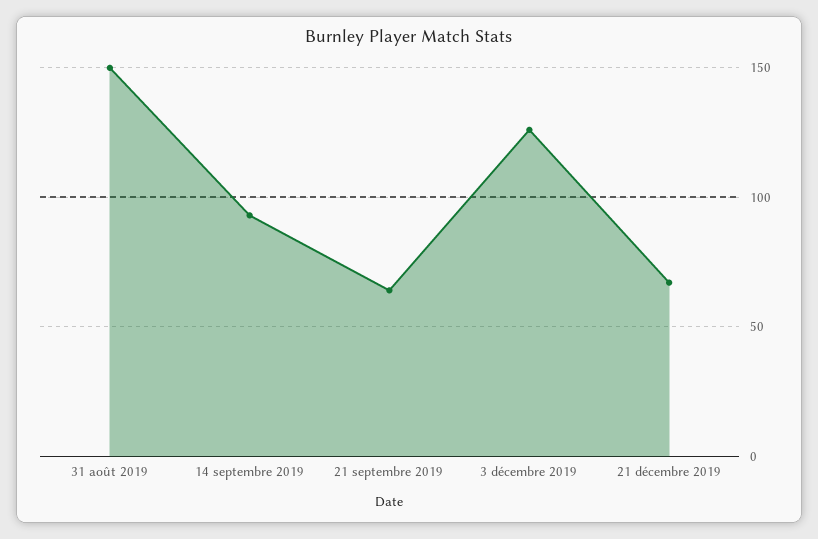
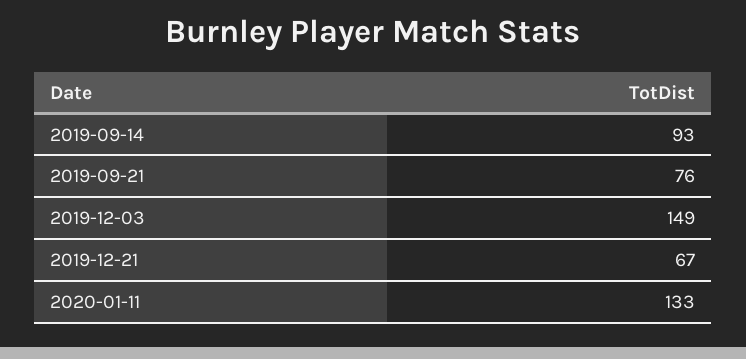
31 août 2019: 150 -> none
21 septembre 2019: 65 -> 76
3 décembre 2019: 125 -> 149
2020-01-11: none -> 133

